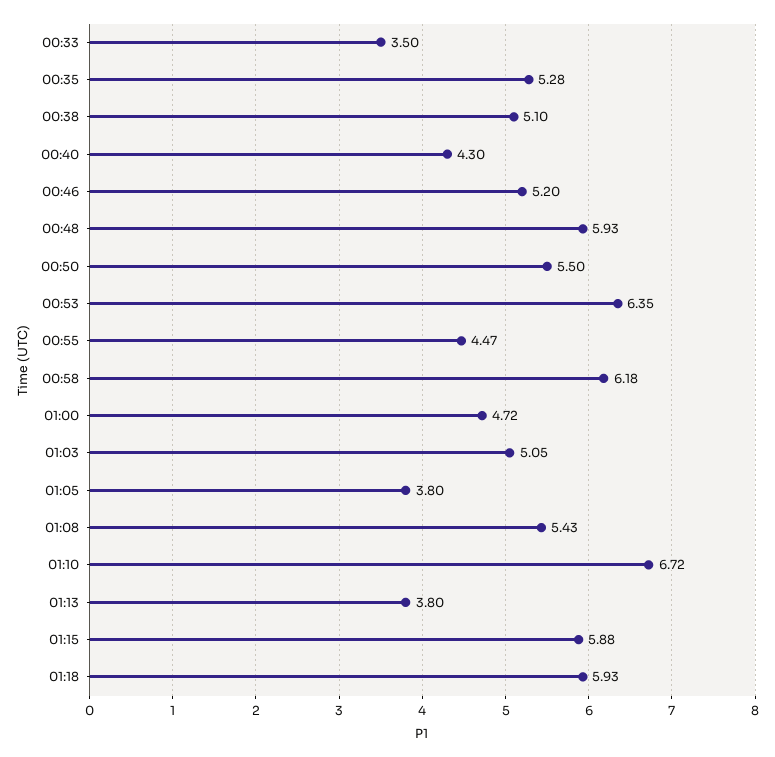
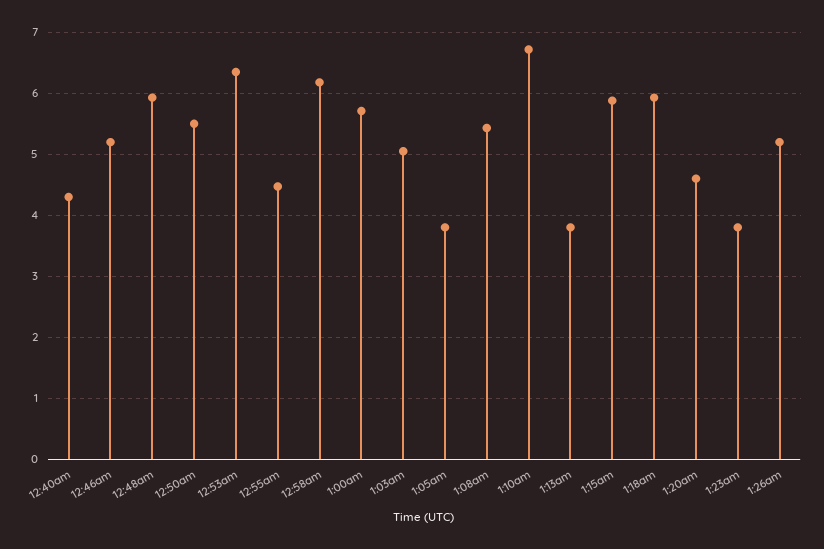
00:33: 3.5 -> none
00:35: 5.28 -> none
00:38: 5.1 -> none
01:00: 4.72 -> 5.7
1:20am: none -> 4.6
1:23am: none -> 3.8
1:26am: none -> 5.2

